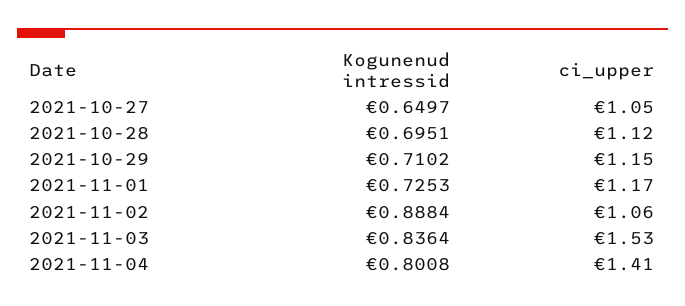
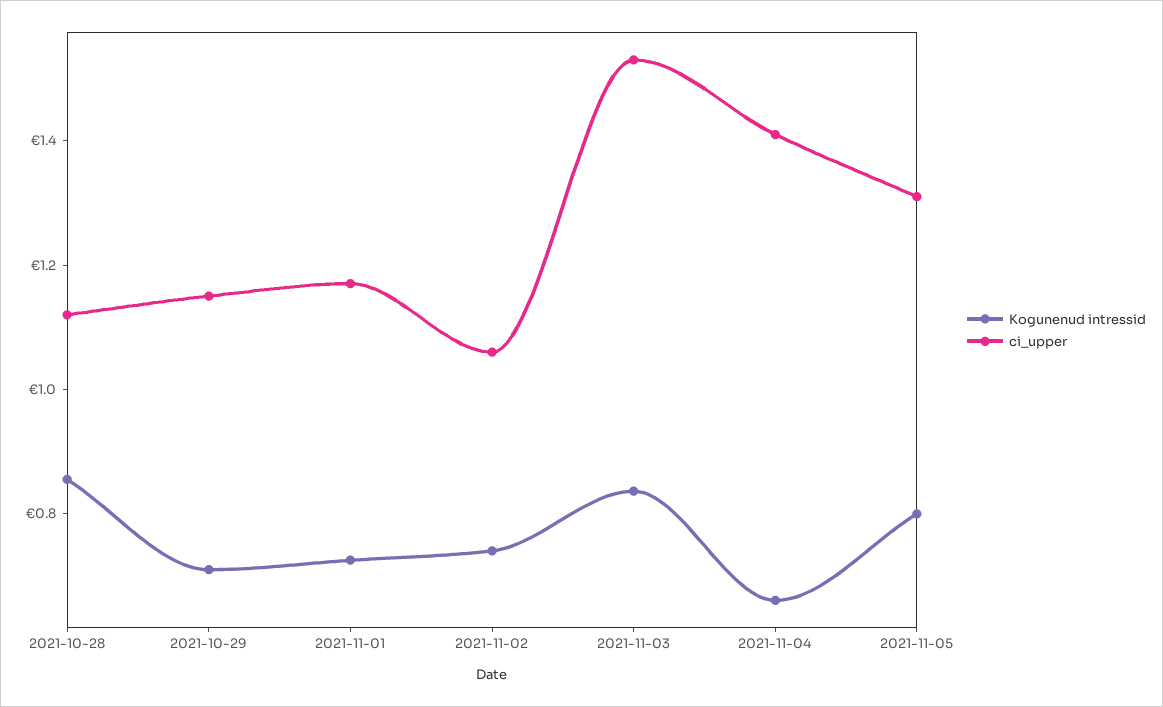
Kogunenud intressid, 2021-10-27: 0.6497 -> none
ci_upper, 2021-10-27: 1.05 -> none
Kogunenud intressid, 2021-10-28: 0.6951 -> 0.85
Kogunenud intressid, 2021-11-02: 0.8884 -> 0.75
Kogunenud intressid, 2021-11-04: 0.8008 -> 0.65
Kogunenud intressid, 2021-11-05: none -> 0.8
ci_upper, 2021-11-05: none -> 1.3

